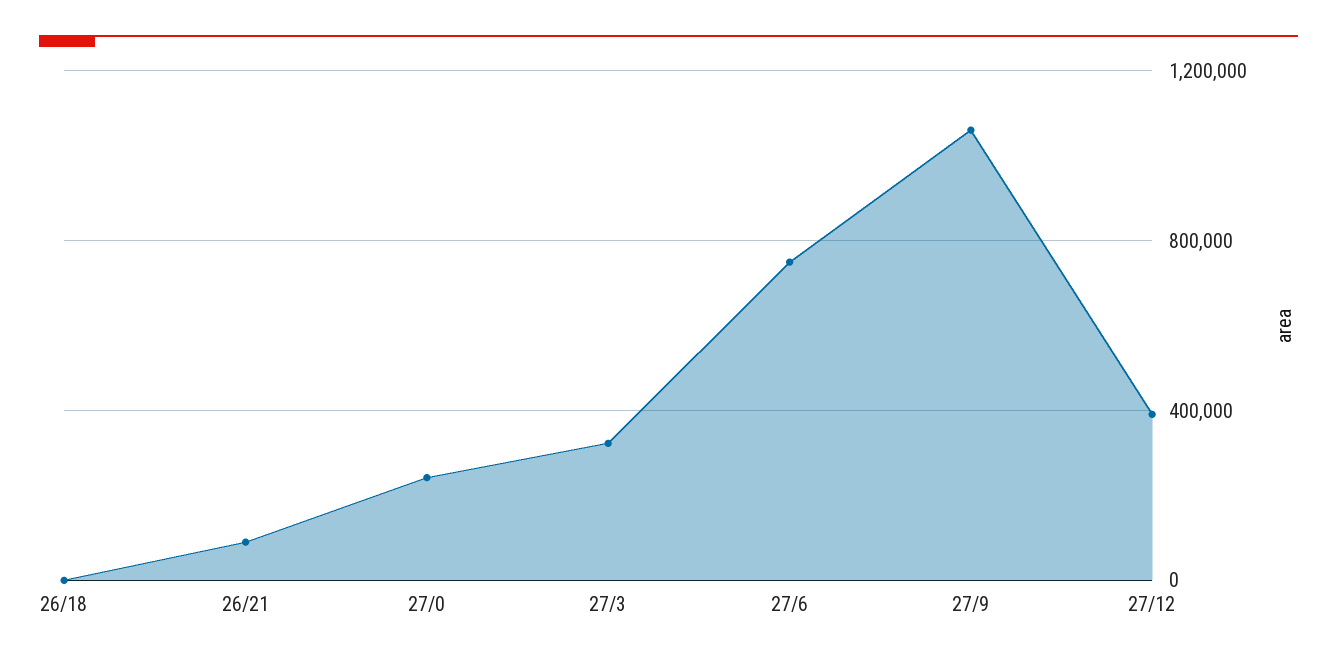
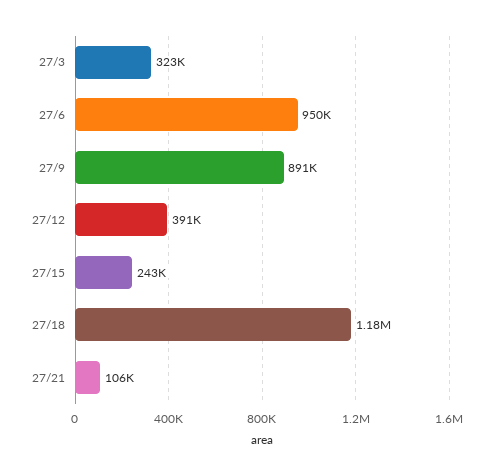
26/18: 0 -> none
26/21: 100000 -> none
27/0: 250000 -> none
27/6: 750000 -> 950000
27/9: 1050000 -> 891000
27/15: none -> 243000
27/18: none -> 1180000
27/21: none -> 106000

